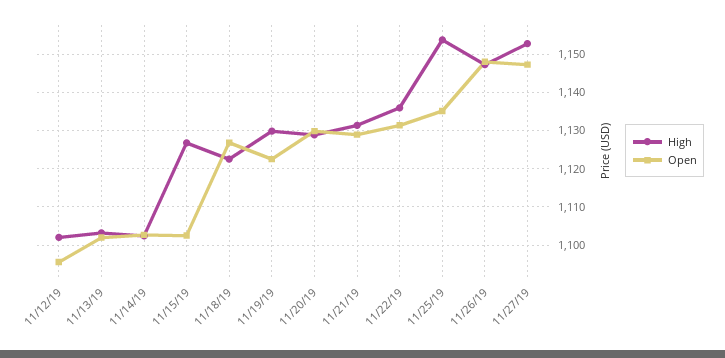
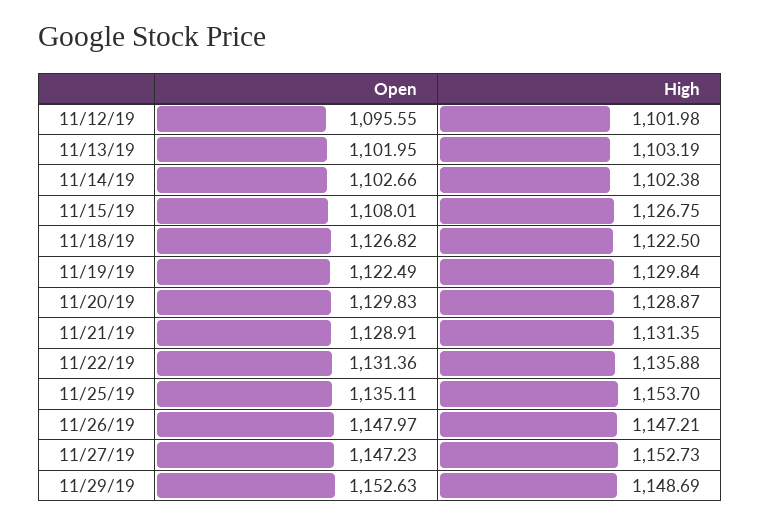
Open, 11/15/19: 1102 -> 1108.01
Open, 11/29/19: none -> 1152.63
High, 11/29/19: none -> 1148.69

